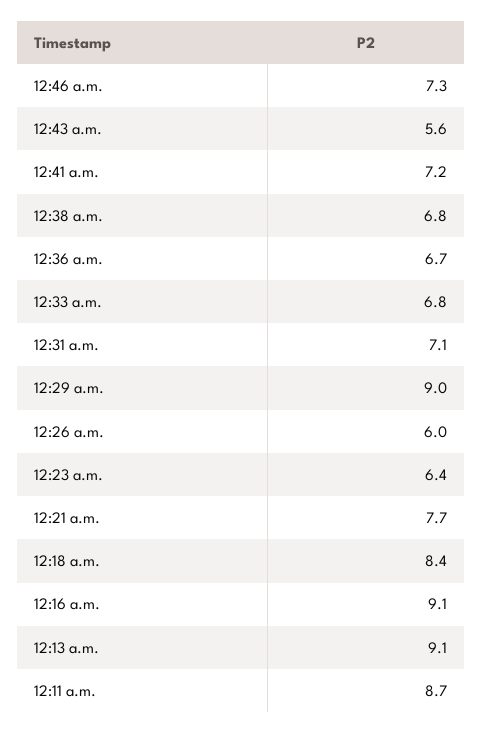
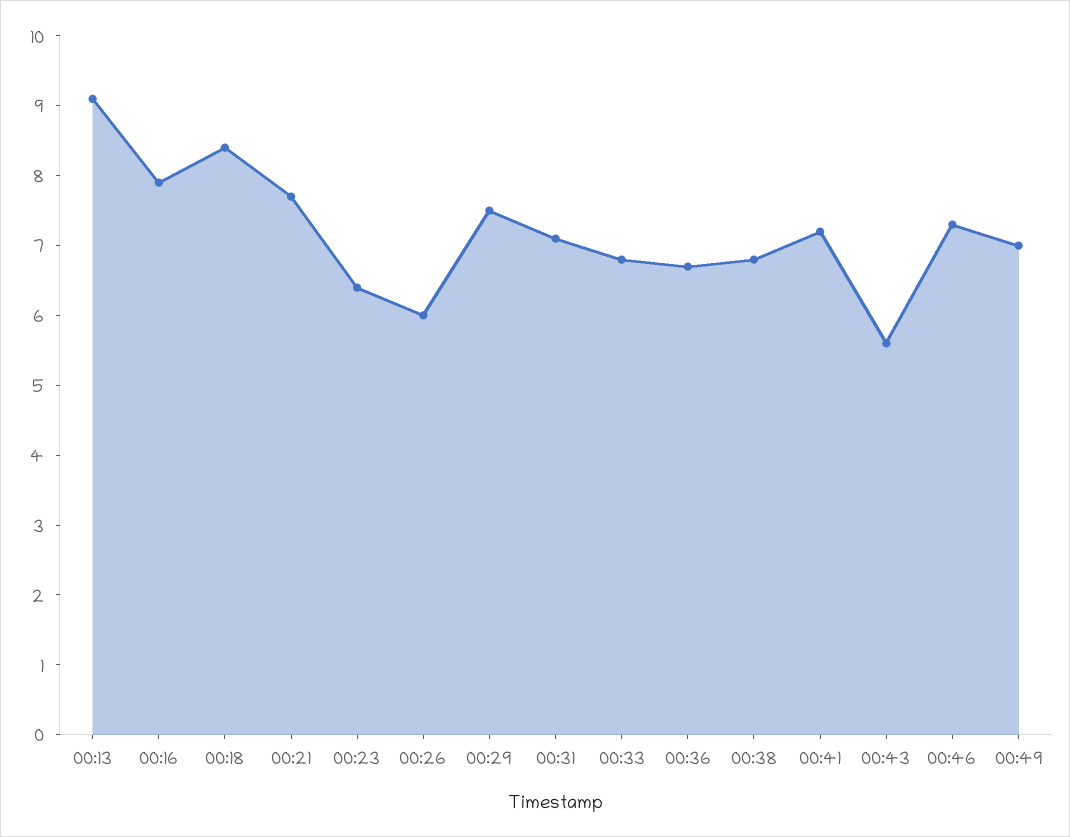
12:29 a.m.: 9 -> 7.5
12:16 a.m.: 9.1 -> 8
12:11 a.m.: 8.7 -> none
00:49: none -> 7

